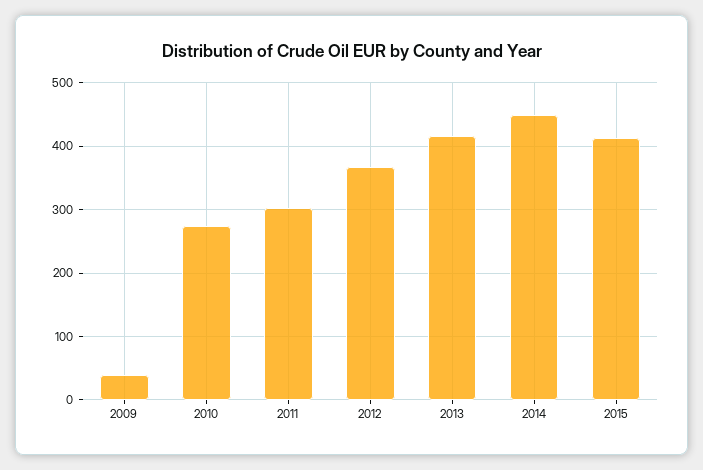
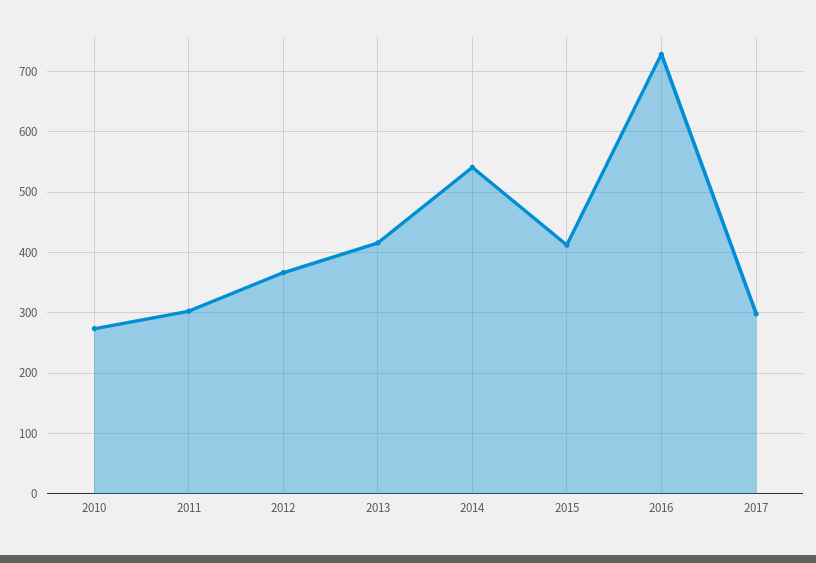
2009: 40 -> none
2014: 450 -> 540
2016: none -> 730
2017: none -> 300

